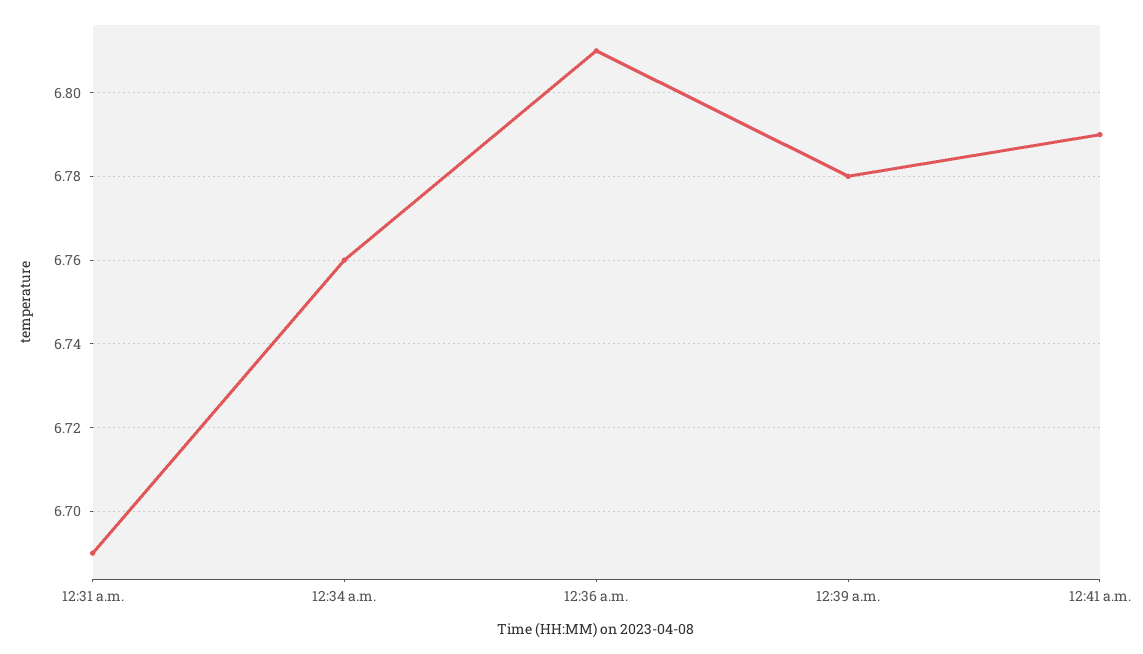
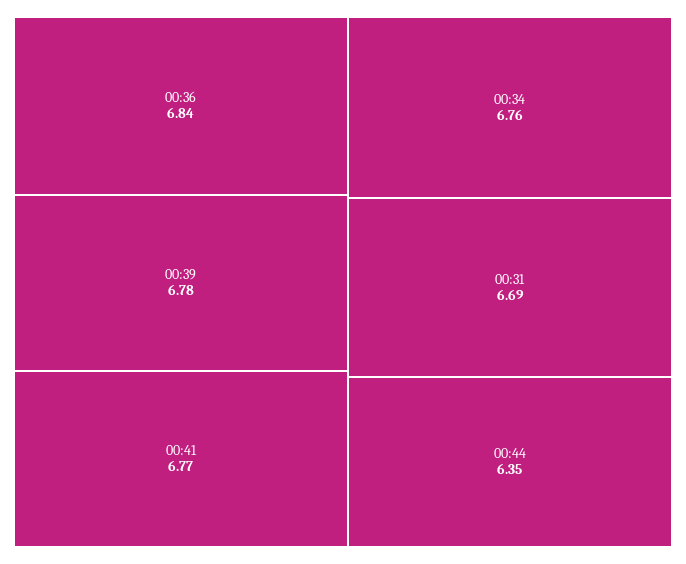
12:36 a.m.: 6.81 -> 6.84
12:41 a.m.: 6.79 -> 6.77
00:44: none -> 6.35

